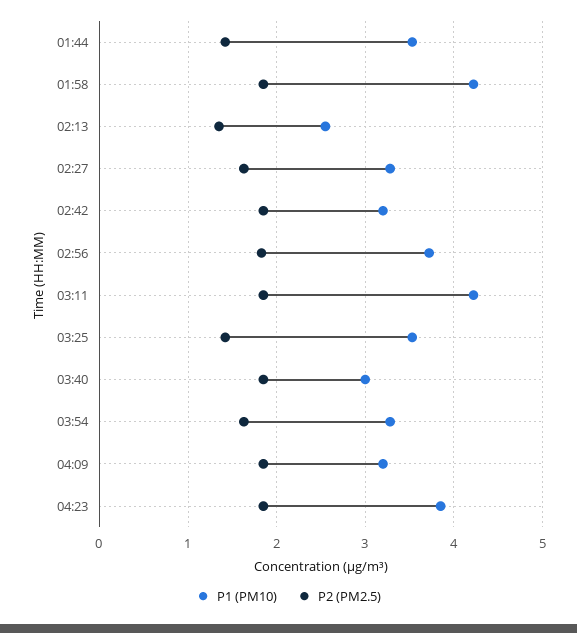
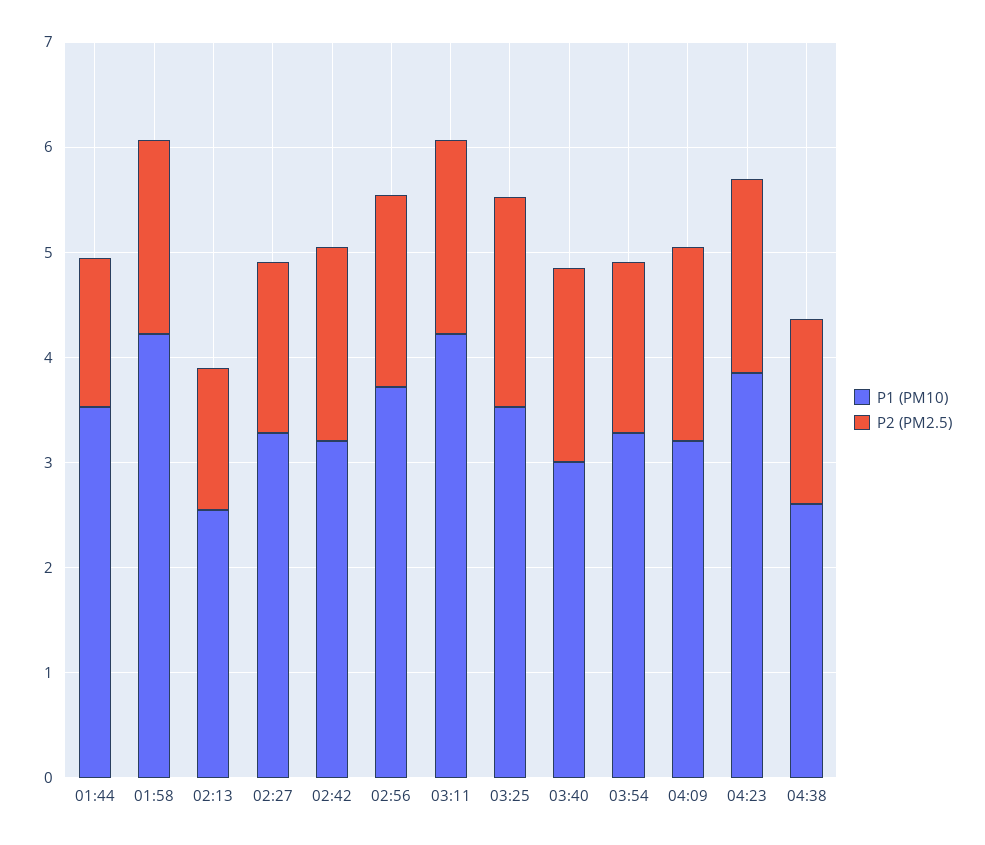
P2 (PM2.5), 03:25: 1.4 -> 2
P1 (PM10), 04:38: none -> 2.6
P2 (PM2.5), 04:38: none -> 1.8

